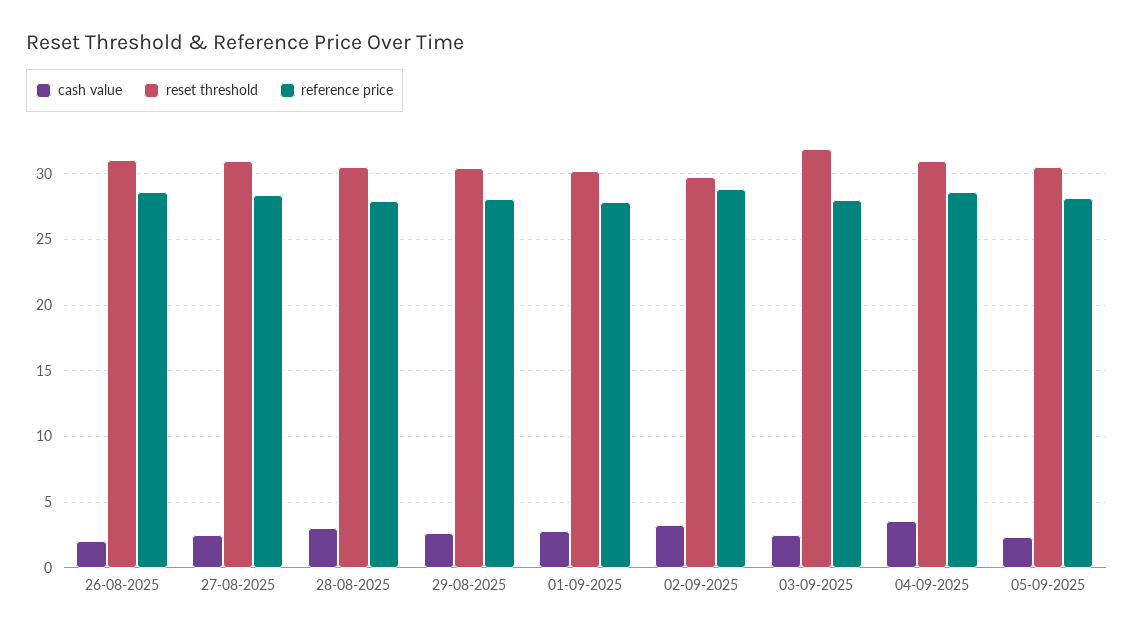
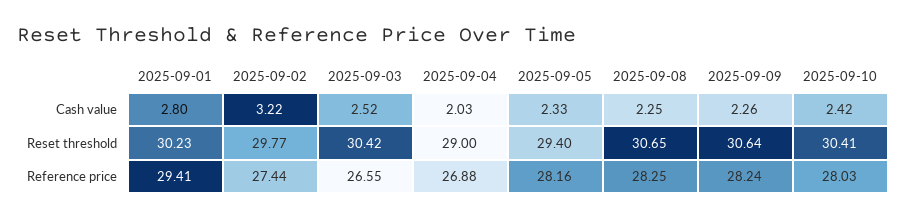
cash value, 26-08-2025: 2 -> none
reset threshold, 26-08-2025: 31 -> none
reference price, 26-08-2025: 28.5 -> none
cash value, 27-08-2025: 2.5 -> none
reset threshold, 27-08-2025: 31 -> none
reference price, 27-08-2025: 28.5 -> none
cash value, 28-08-2025: 3 -> none
reset threshold, 28-08-2025: 30.5 -> none
reference price, 28-08-2025: 28 -> none
cash value, 29-08-2025: 2.5 -> none
reset threshold, 29-08-2025: 30.5 -> none
reference price, 29-08-2025: 28 -> none
reference price, 01-09-2025: 28 -> 29.41
reference price, 02-09-2025: 29 -> 27.44
reset threshold, 03-09-2025: 32 -> 30.42
reference price, 03-09-2025: 28 -> 26.55
cash value, 04-09-2025: 3.5 -> 2.03
reset threshold, 04-09-2025: 31 -> 29
reference price, 04-09-2025: 28.5 -> 26.88
reset threshold, 05-09-2025: 30.5 -> 29.4
cash value, 2025-09-08: none -> 2.25
cash value, 2025-09-09: none -> 2.26
cash value, 2025-09-10: none -> 2.42
reset threshold, 2025-09-08: none -> 30.65
reset threshold, 2025-09-09: none -> 30.64
reset threshold, 2025-09-10: none -> 30.41
reference price, 2025-09-08: none -> 28.25
reference price, 2025-09-09: none -> 28.24
reference price, 2025-09-10: none -> 28.03

